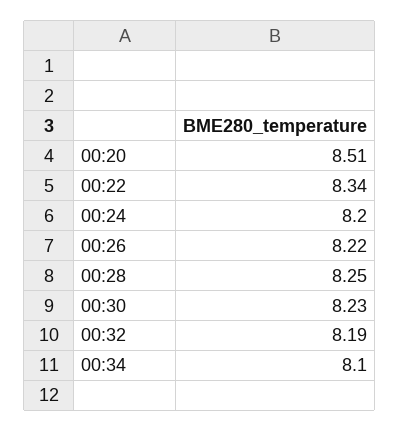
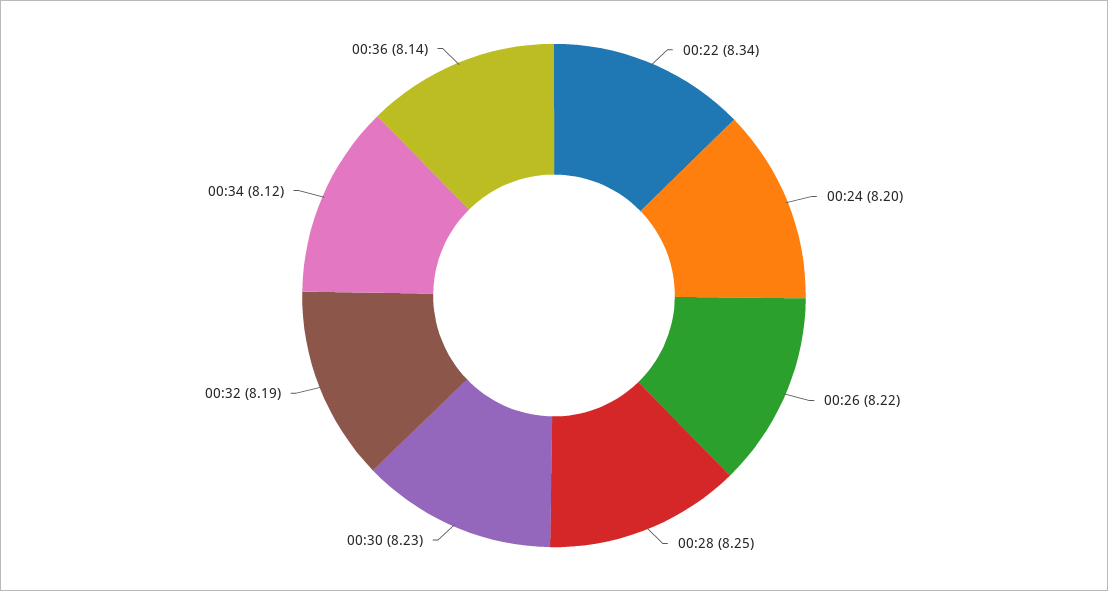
00:20: 8.51 -> none
00:34: 8.1 -> 8.12
00:36: none -> 8.14

